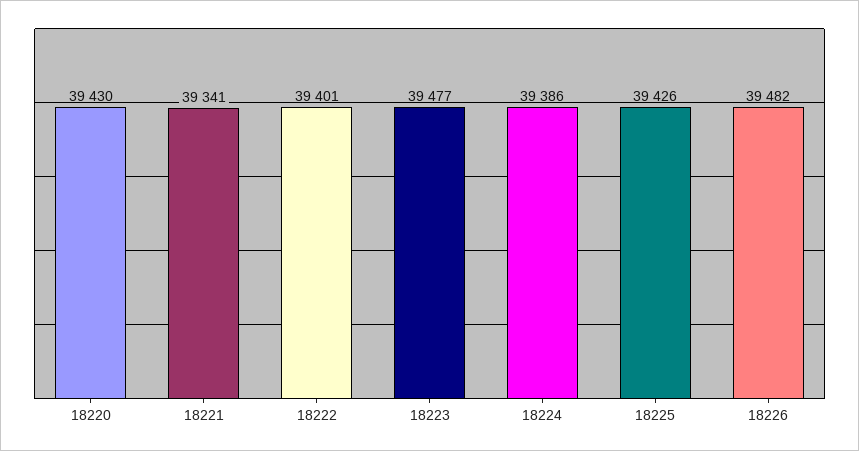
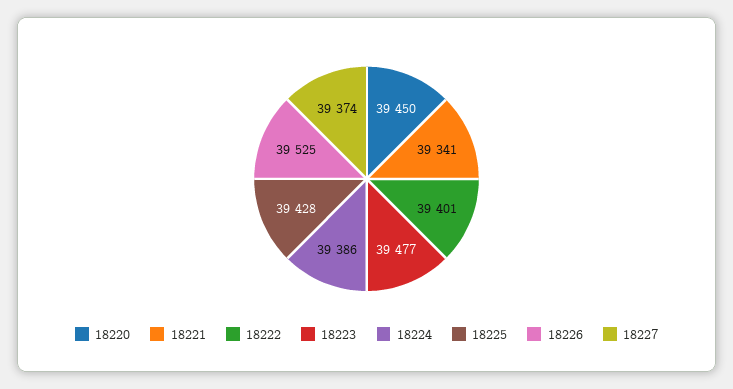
18220: 39430 -> 39450
18225: 39426 -> 39428
18226: 39482 -> 39525
18227: none -> 39374

